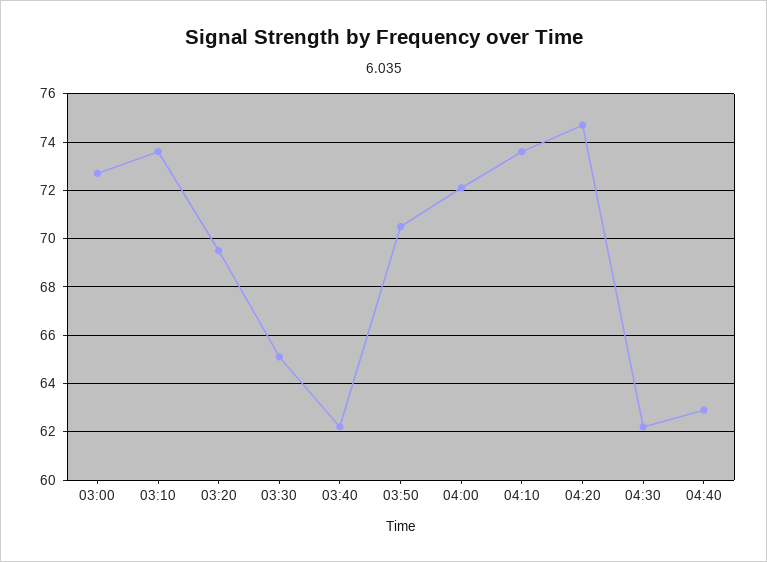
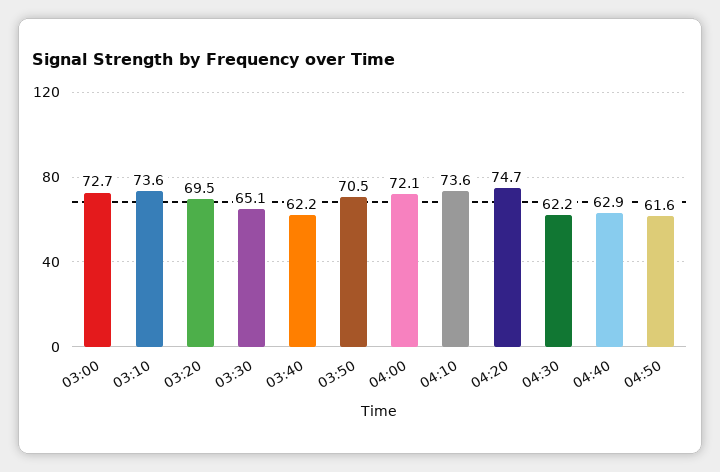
04:50: none -> 61.6

